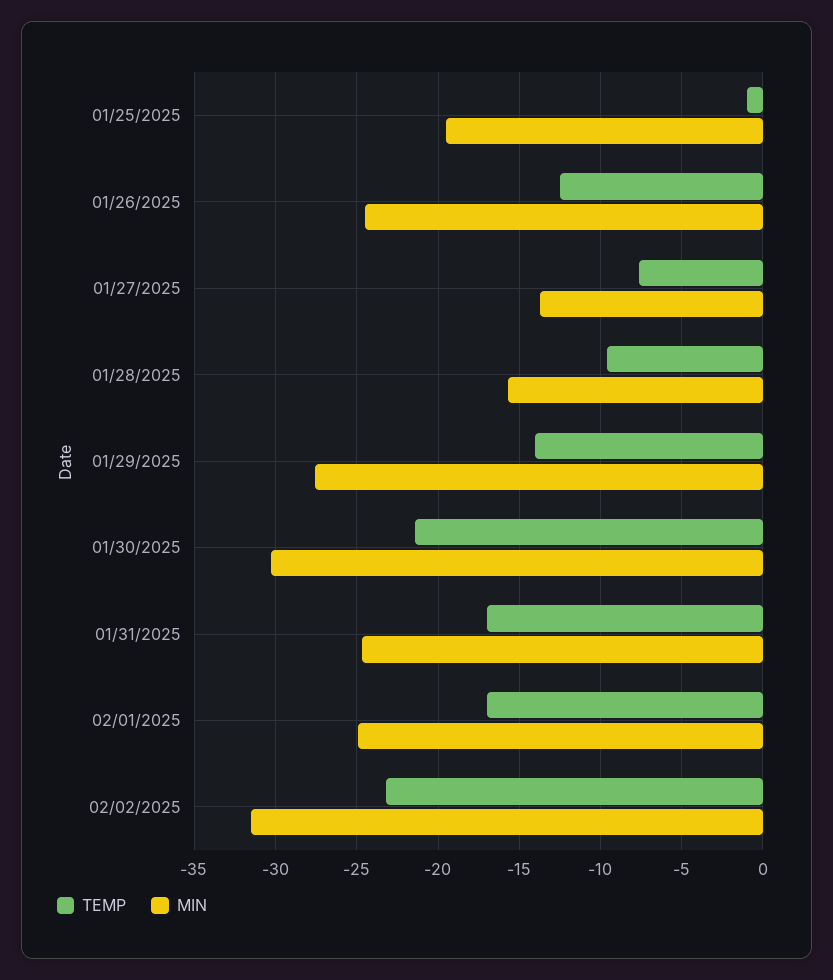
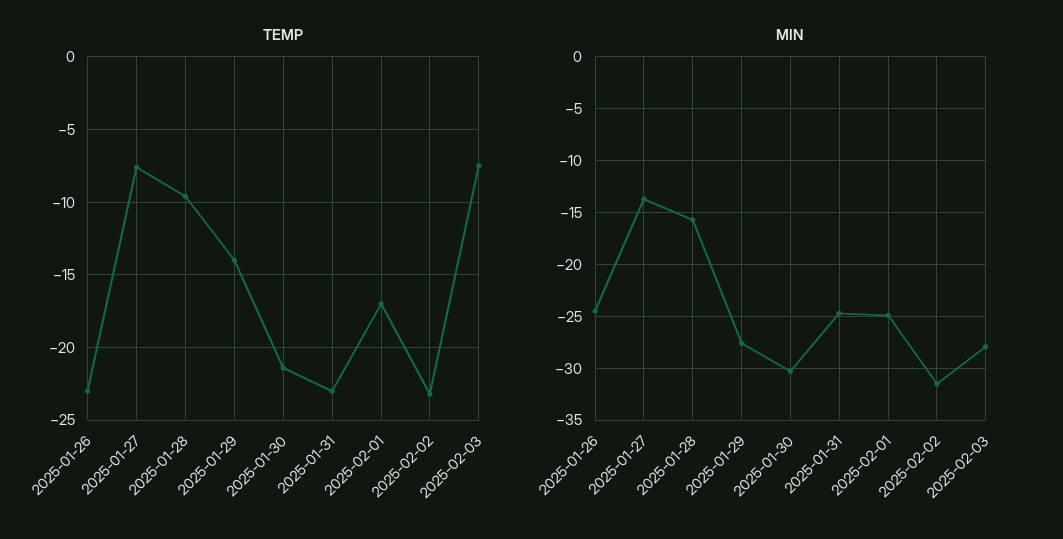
TEMP, 01/25/2025: -1 -> none
MIN, 01/25/2025: -19.5 -> none
TEMP, 01/26/2025: -12.5 -> -23
TEMP, 01/31/2025: -17 -> -23
TEMP, 2025-02-03: none -> -7.5
MIN, 2025-02-03: none -> -28

